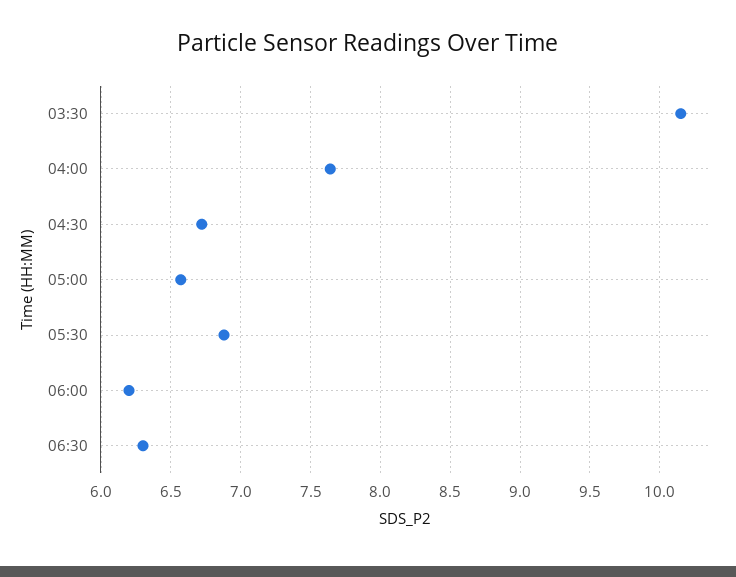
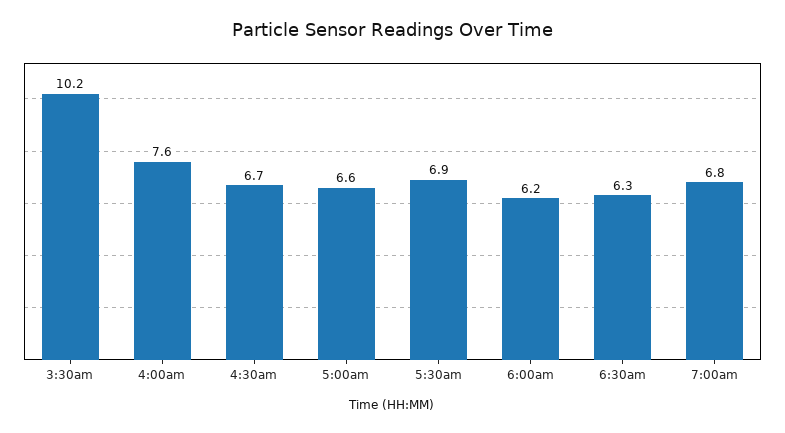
7:00am: none -> 6.8

